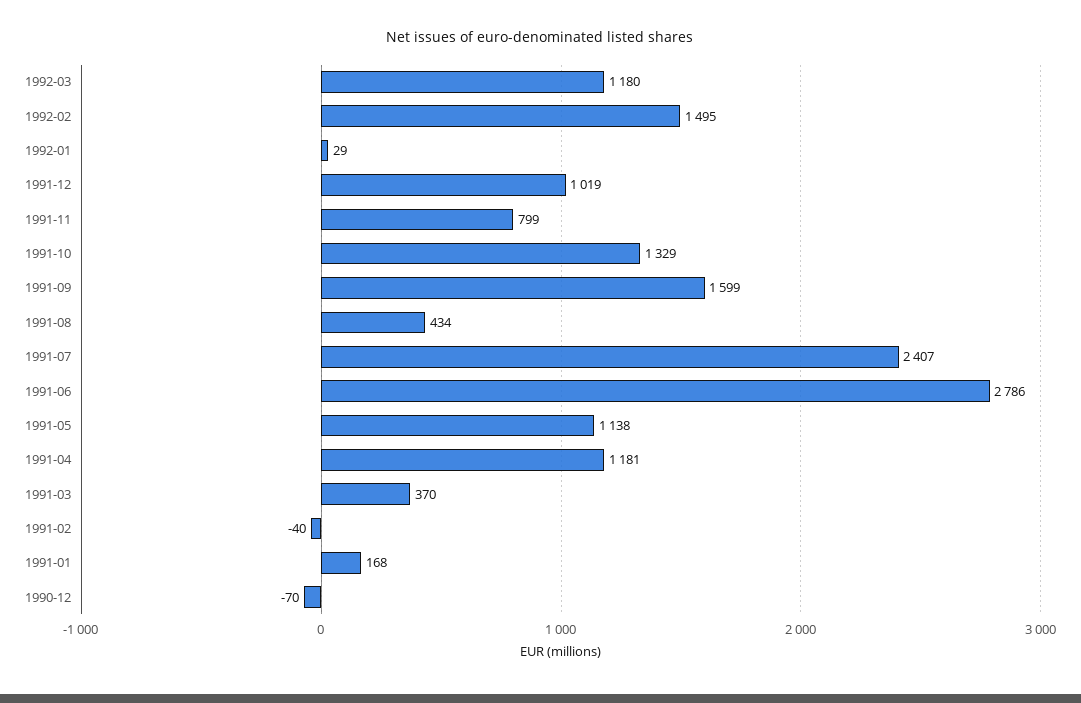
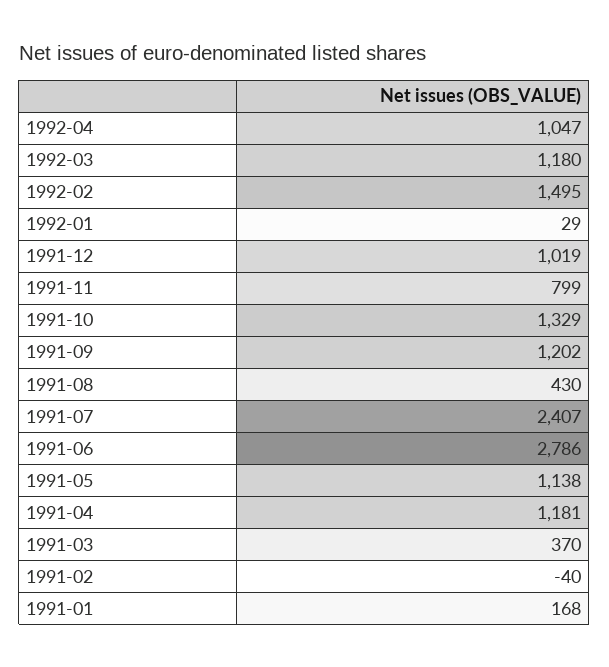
1991-09: 1599 -> 1202
1991-08: 434 -> 430
1990-12: -70 -> none
1992-04: none -> 1047

